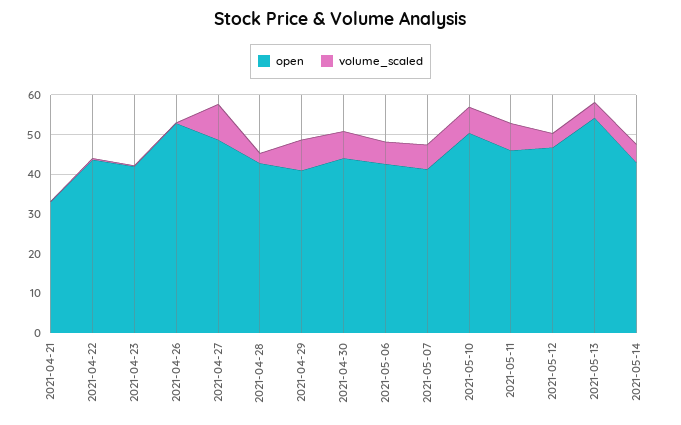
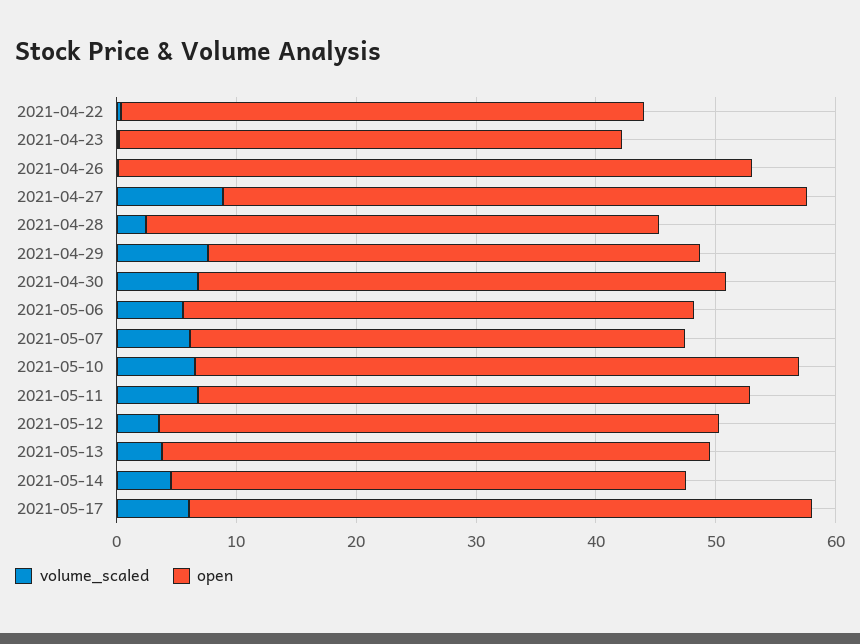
open, 2021-04-21: 32.5 -> none
volume_scaled, 2021-04-21: 0 -> none
open, 2021-05-13: 55 -> 46
volume_scaled, 2021-05-17: none -> 6
open, 2021-05-17: none -> 52

